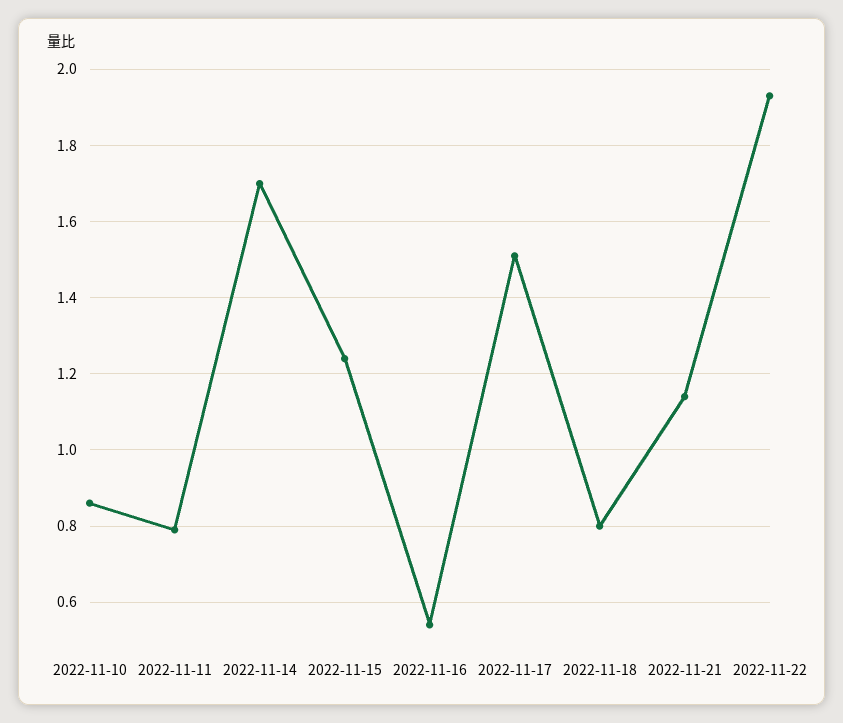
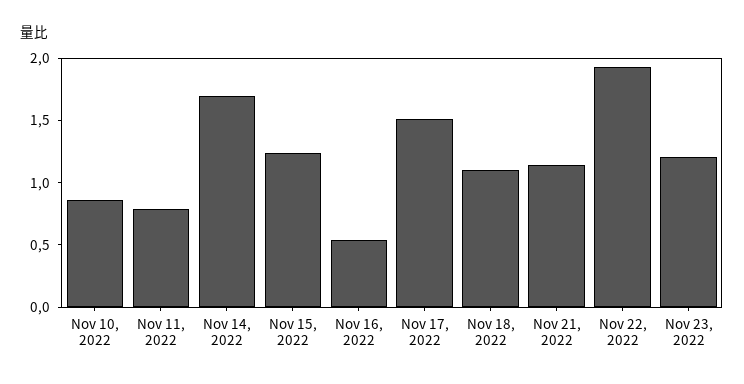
2022-11-18: 0.8 -> 1.1
Nov 23, 2022: none -> 1.2

